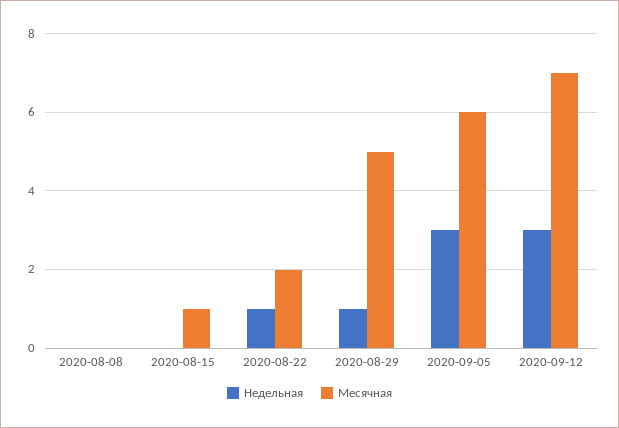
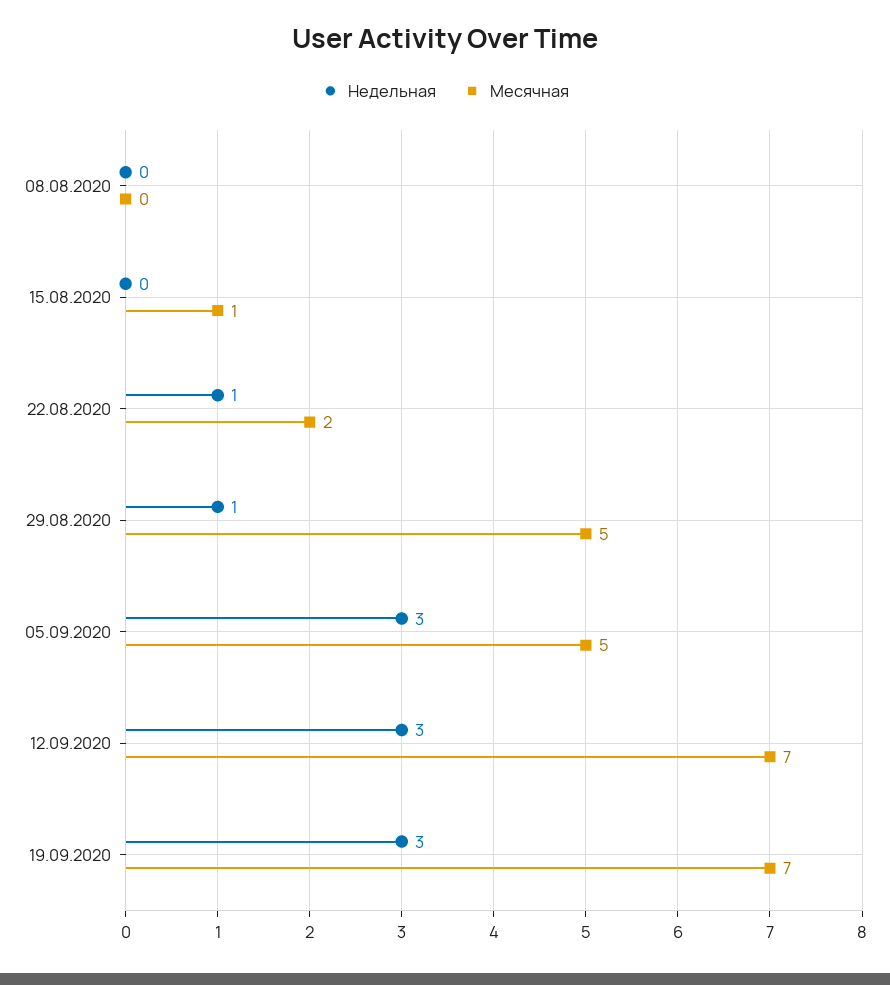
Месячная, 2020-09-05: 6 -> 5
Недельная, 19.09.2020: none -> 3
Месячная, 19.09.2020: none -> 7

